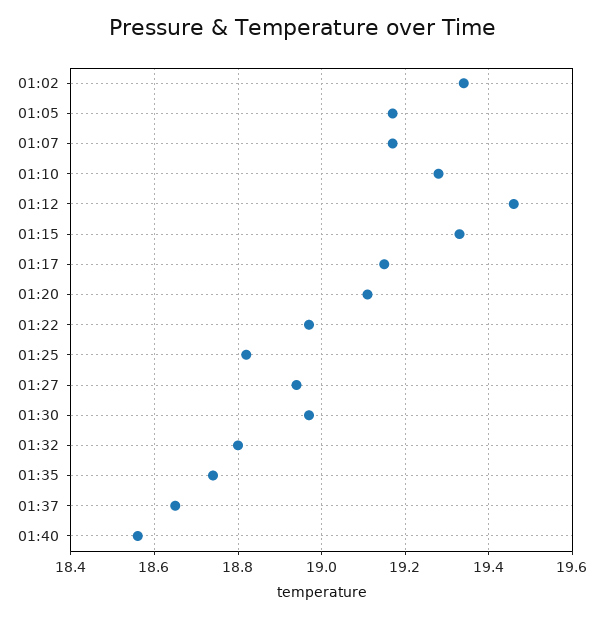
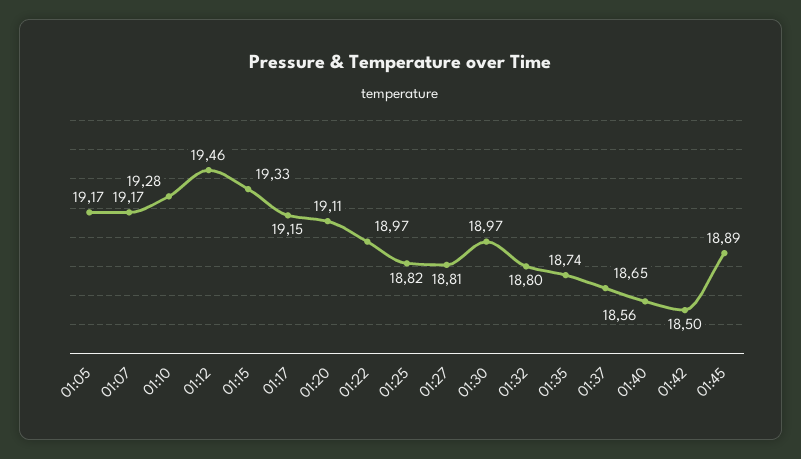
01:02: 19.35 -> none
01:27: 18.95 -> 18.81
01:42: none -> 18.5
01:45: none -> 18.89

